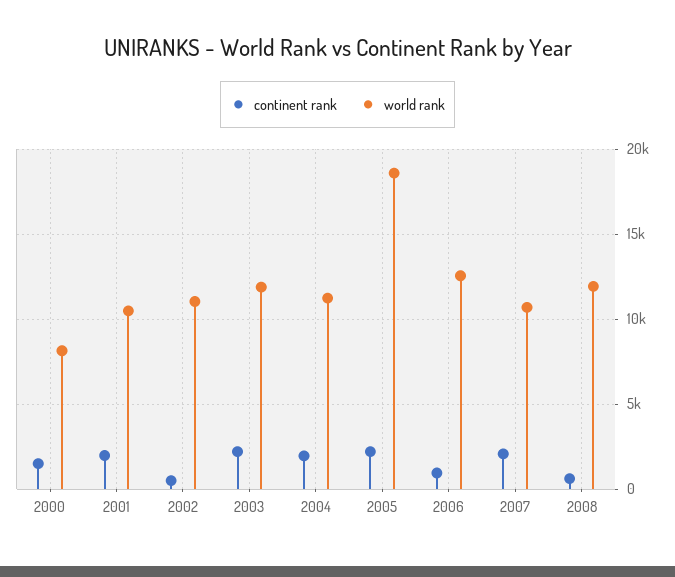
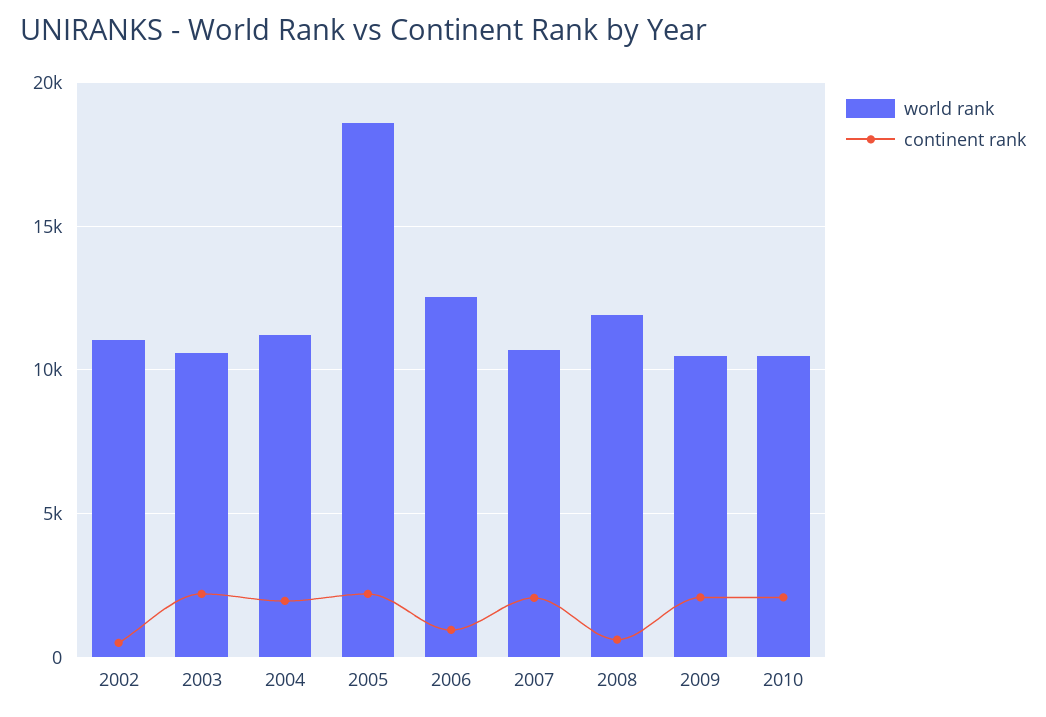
continent rank, 2000: 1500 -> none
world rank, 2000: 8000 -> none
continent rank, 2001: 2000 -> none
world rank, 2001: 10500 -> none
world rank, 2003: 12000 -> 10500
world rank, 2009: none -> 10500
continent rank, 2009: none -> 2000
world rank, 2010: none -> 10500
continent rank, 2010: none -> 2000

